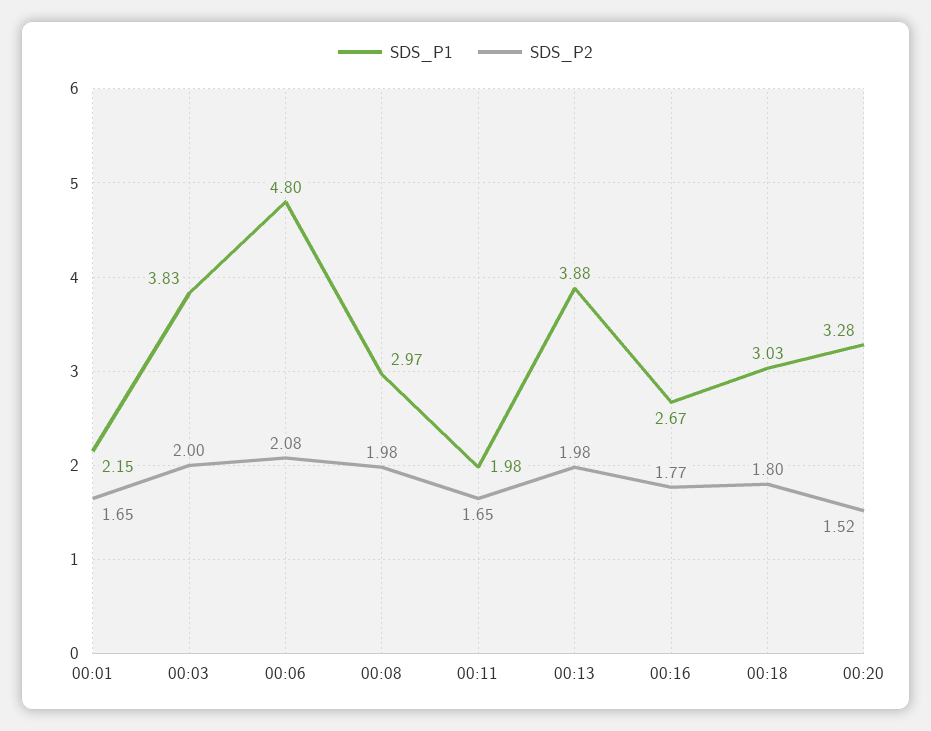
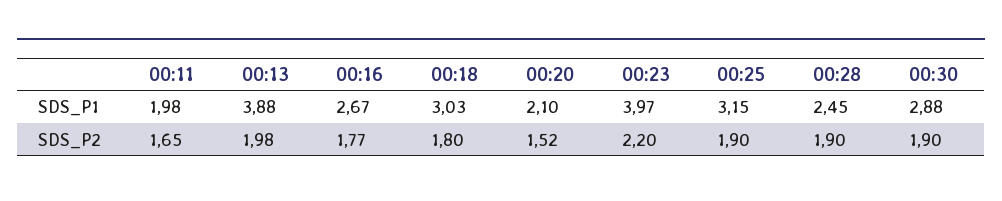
SDS_P1, 00:01: 2.15 -> none
SDS_P2, 00:01: 1.65 -> none
SDS_P1, 00:03: 3.83 -> none
SDS_P2, 00:03: 2 -> none
SDS_P1, 00:06: 4.8 -> none
SDS_P2, 00:06: 2.08 -> none
SDS_P1, 00:08: 2.97 -> none
SDS_P2, 00:08: 1.98 -> none
SDS_P1, 00:20: 3.28 -> 2.1
SDS_P1, 00:23: none -> 3.97
SDS_P1, 00:25: none -> 3.15
SDS_P1, 00:28: none -> 2.45
SDS_P1, 00:30: none -> 2.88
SDS_P2, 00:23: none -> 2.2
SDS_P2, 00:25: none -> 1.9
SDS_P2, 00:28: none -> 1.9
SDS_P2, 00:30: none -> 1.9

